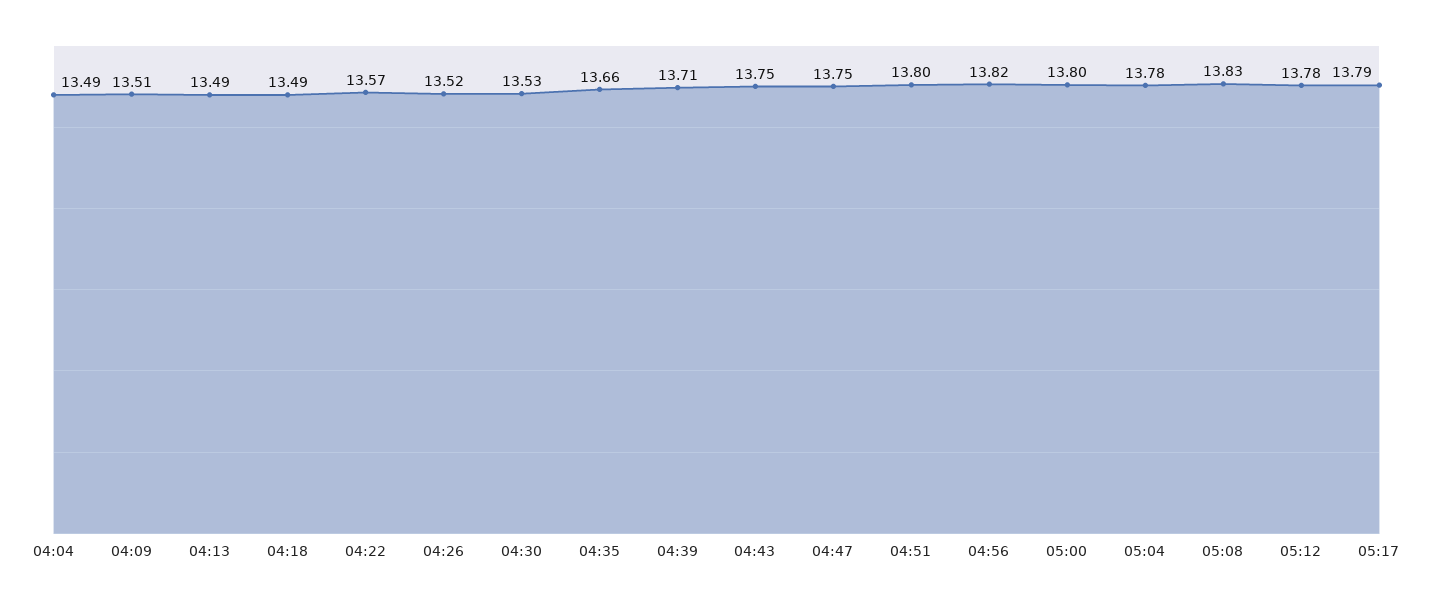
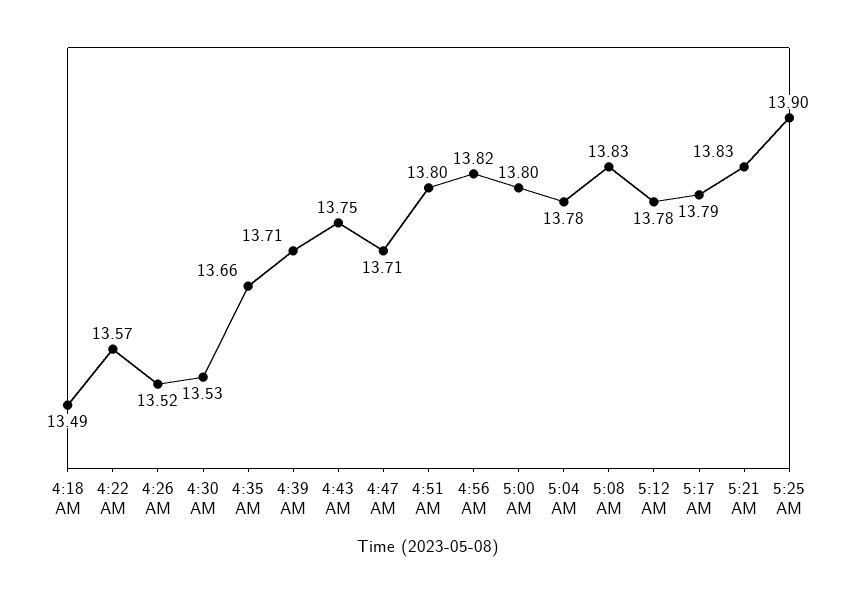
04:04: 13.49 -> none
04:09: 13.51 -> none
04:13: 13.49 -> none
04:47: 13.75 -> 13.71
5:21 AM: none -> 13.83
5:25 AM: none -> 13.9

